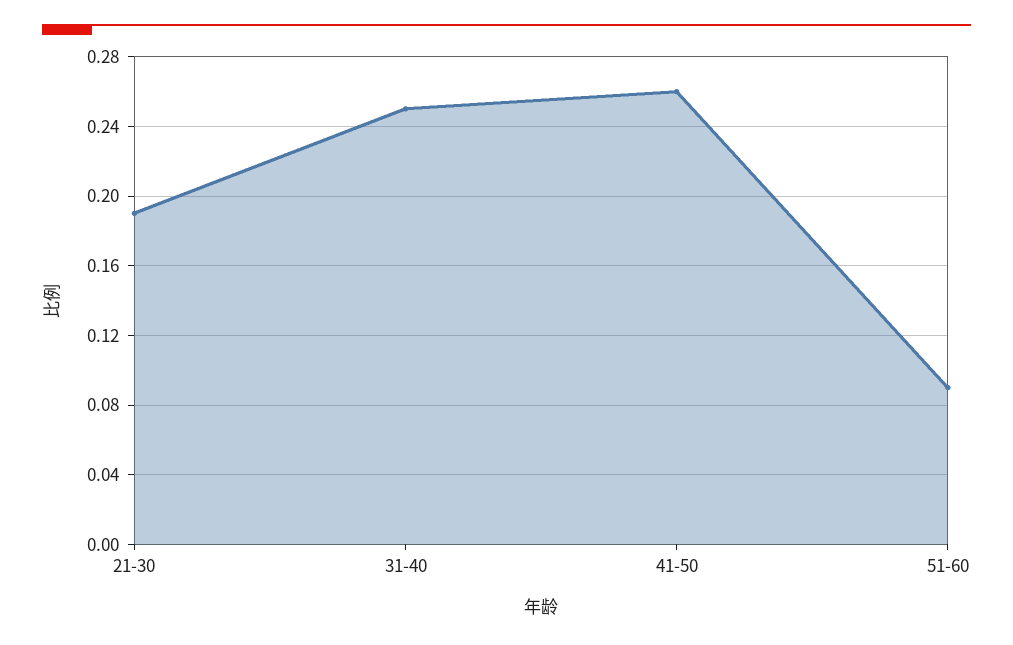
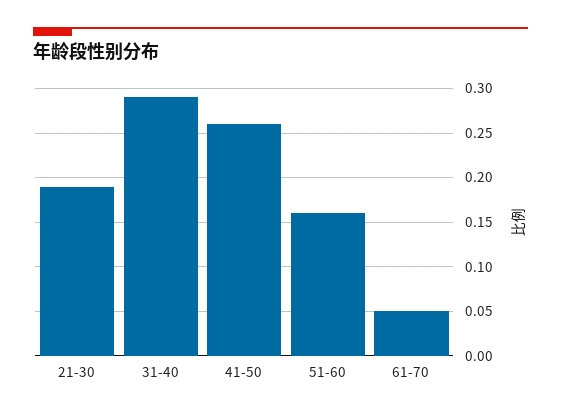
31-40: 0.25 -> 0.29
51-60: 0.09 -> 0.16
61-70: none -> 0.05

